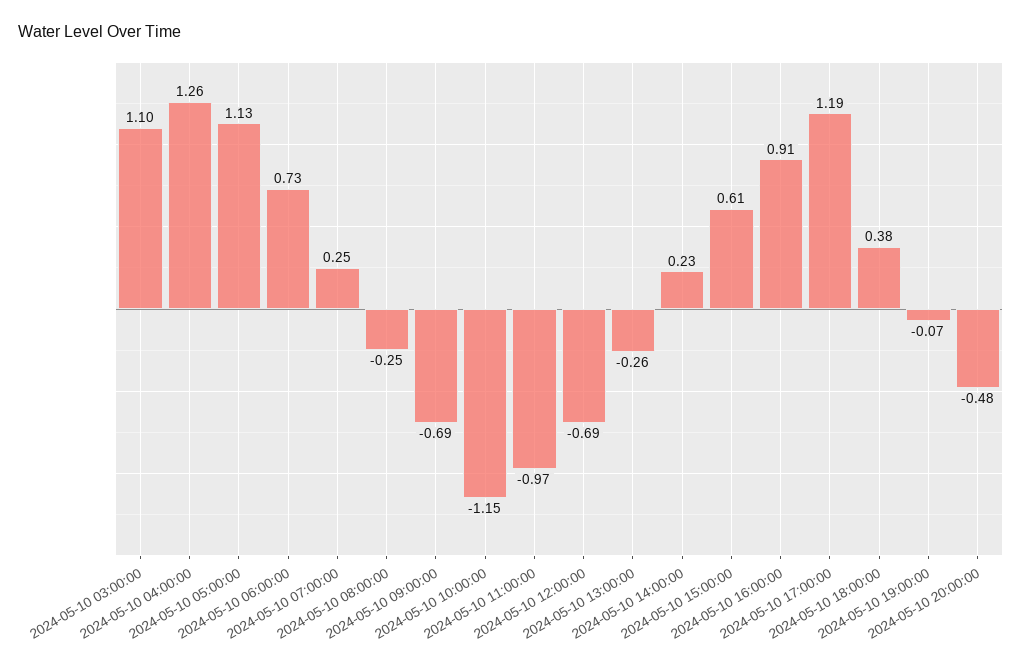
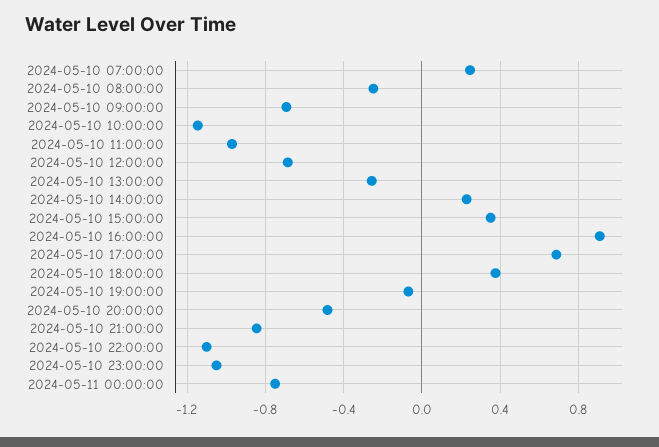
2024-05-10 03:00:00: 1.1 -> none
2024-05-10 04:00:00: 1.26 -> none
2024-05-10 05:00:00: 1.13 -> none
2024-05-10 06:00:00: 0.73 -> none
2024-05-10 15:00:00: 0.61 -> 0.35
2024-05-10 17:00:00: 1.19 -> 0.7
2024-05-10 21:00:00: none -> -0.85
2024-05-10 22:00:00: none -> -1.1
2024-05-10 23:00:00: none -> -1.05
2024-05-11 00:00:00: none -> -0.75

